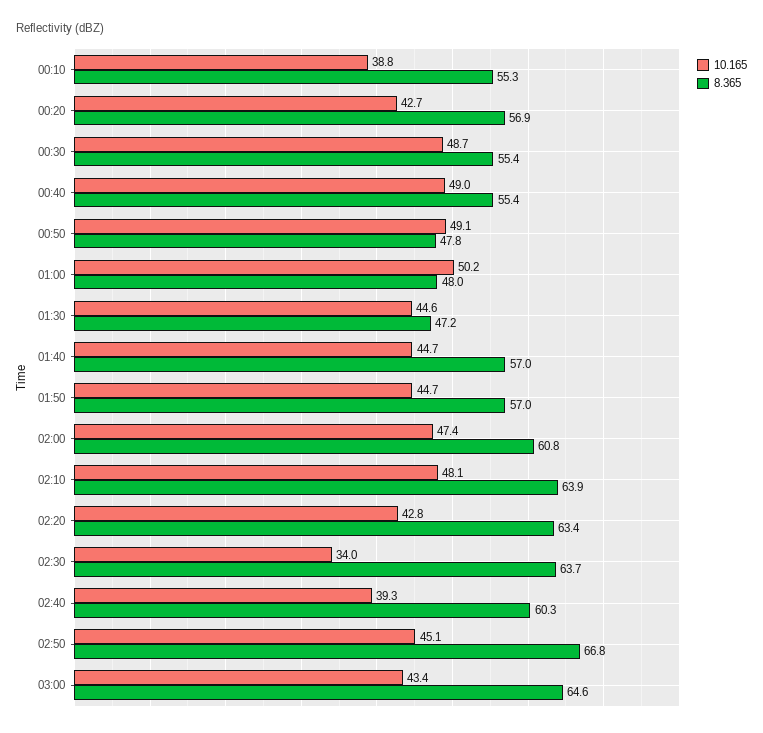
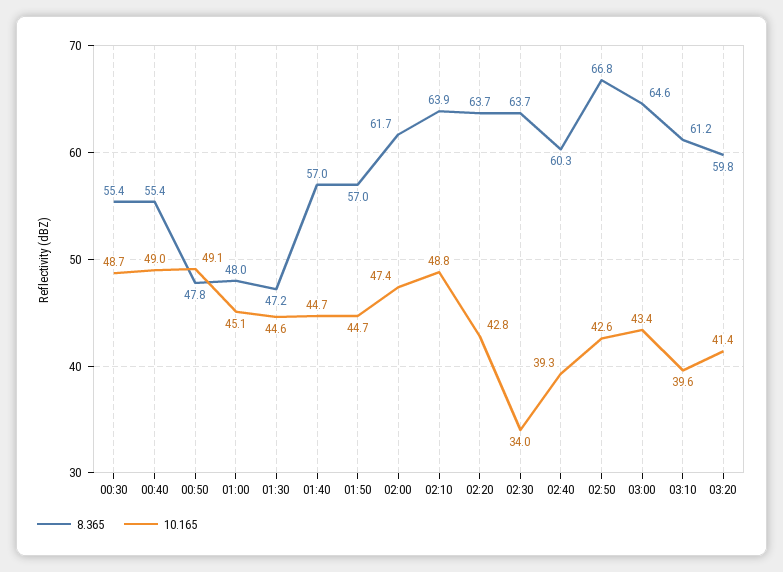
10.165, 00:10: 38.8 -> none
8.365, 00:10: 55.3 -> none
10.165, 00:20: 42.7 -> none
8.365, 00:20: 56.9 -> none
10.165, 01:00: 50.2 -> 45.1
8.365, 02:00: 60.8 -> 61.7
10.165, 02:10: 48.1 -> 48.8
8.365, 02:20: 63.4 -> 63.7
10.165, 02:50: 45.1 -> 42.6
8.365, 03:10: none -> 61.2
10.165, 03:10: none -> 39.6
8.365, 03:20: none -> 59.8
10.165, 03:20: none -> 41.4

